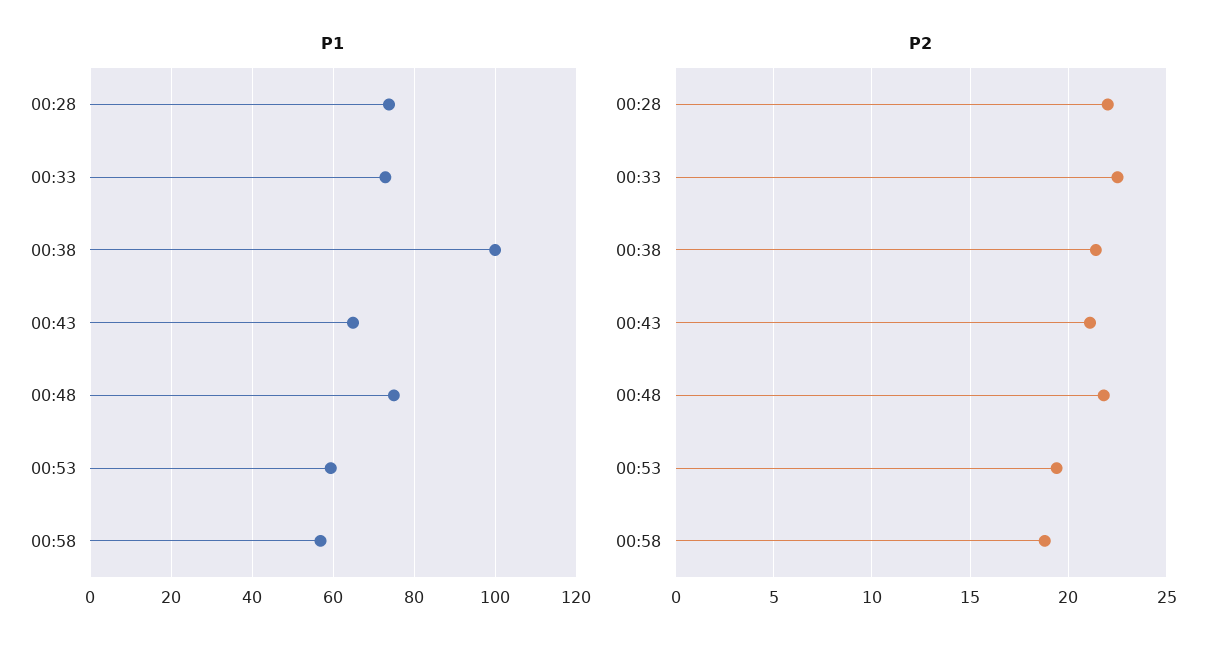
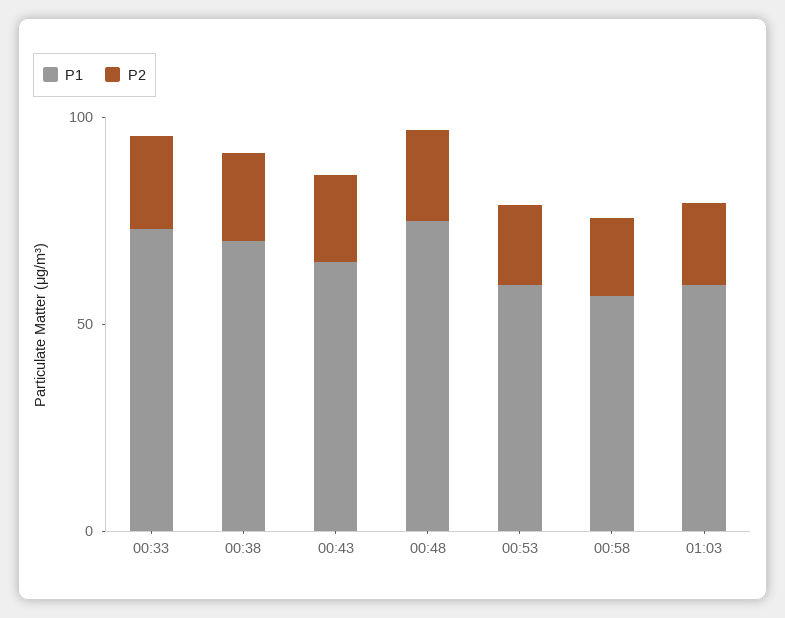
P1, 00:28: 74 -> none
P1, 00:38: 100 -> 70
P2, 00:28: 22 -> none
P1, 01:03: none -> 60
P2, 01:03: none -> 20

